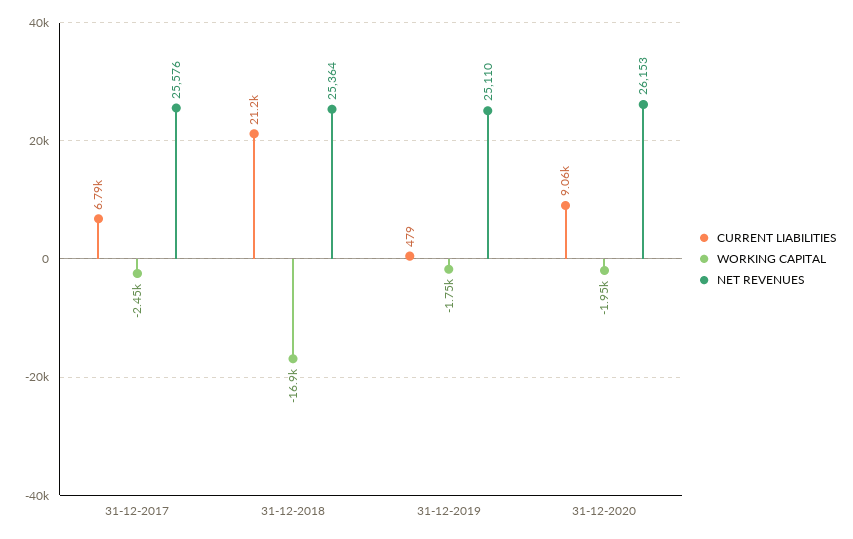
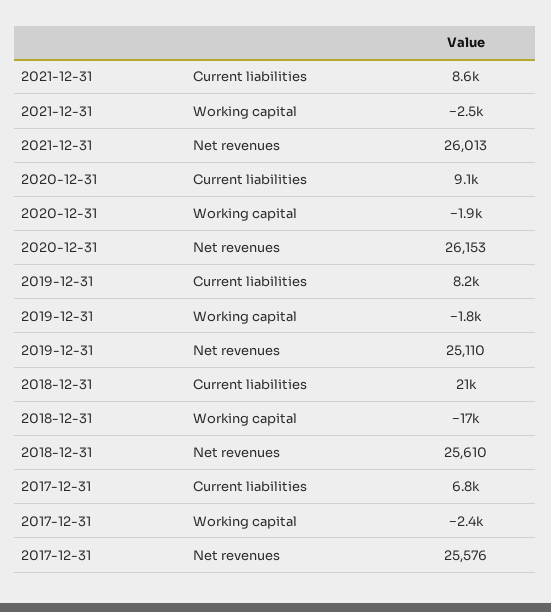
NET REVENUES, 31-12-2018: 25364 -> 25610
CURRENT LIABILITIES, 31-12-2019: 479 -> 8200
CURRENT LIABILITIES, 2021-12-31: none -> 8600
WORKING CAPITAL, 2021-12-31: none -> -2500
NET REVENUES, 2021-12-31: none -> 26013

